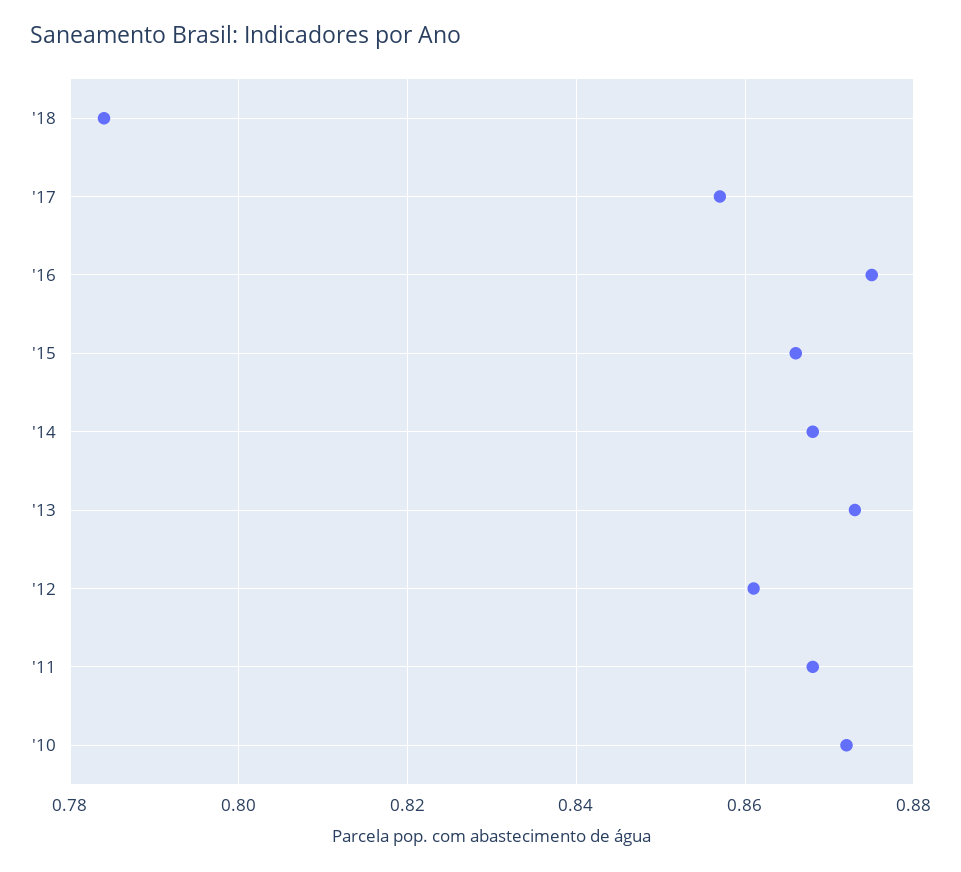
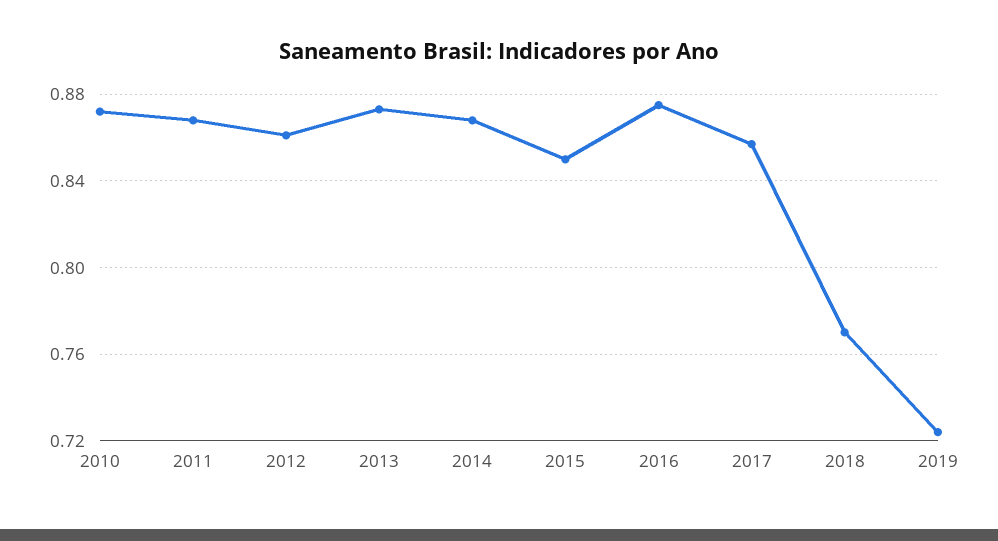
'18: 0.785 -> 0.77
'15: 0.865 -> 0.85
2019: none -> 0.725

